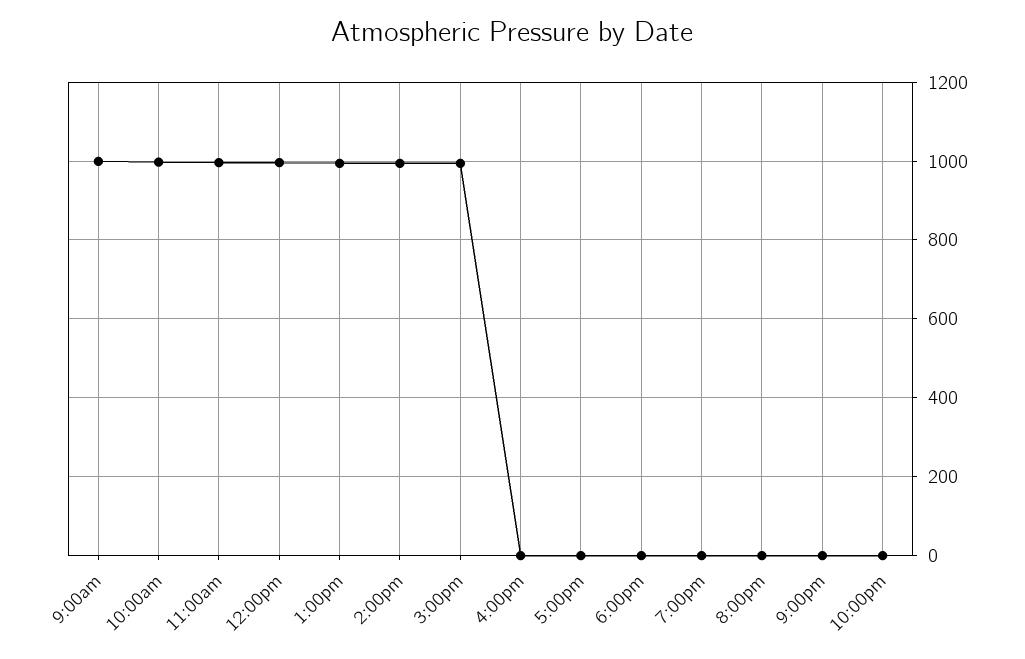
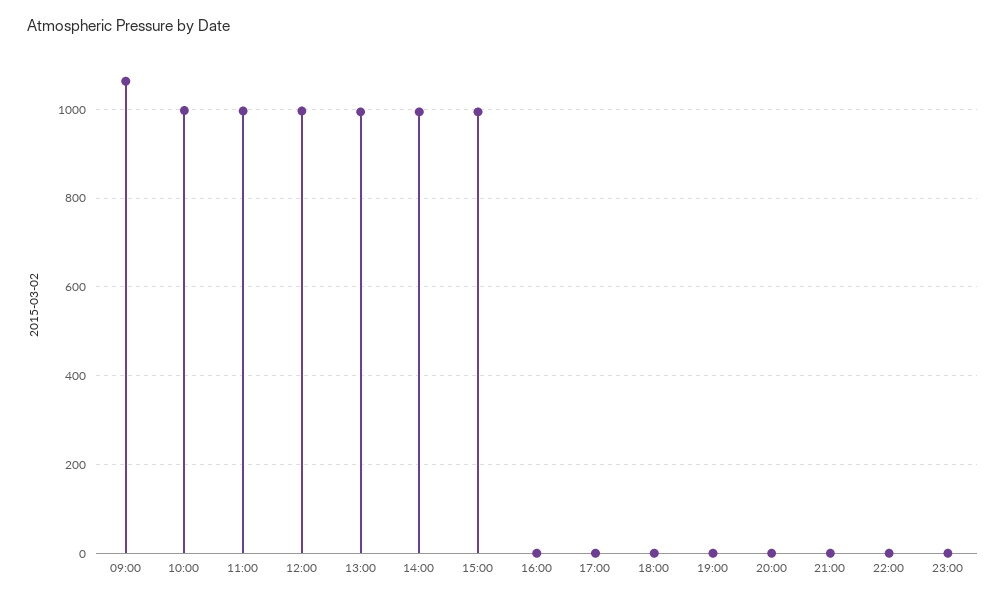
9:00am: 1000 -> 1060
23:00: none -> 0

